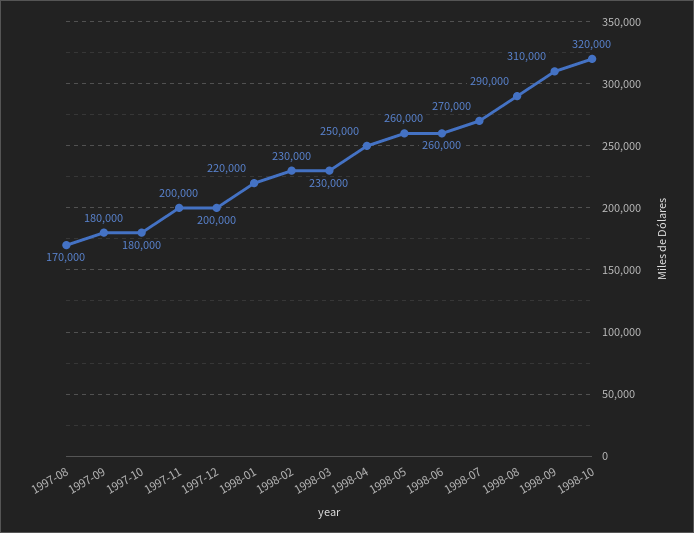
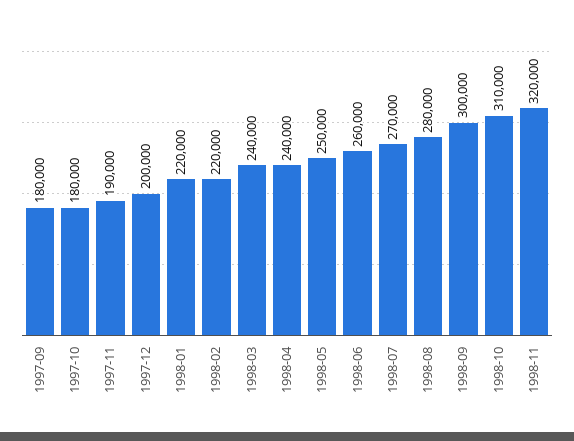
1997-08: 170000 -> none
1997-11: 200000 -> 190000
1998-02: 230000 -> 220000
1998-03: 230000 -> 240000
1998-04: 250000 -> 240000
1998-05: 260000 -> 250000
1998-08: 290000 -> 280000
1998-09: 310000 -> 300000
1998-10: 320000 -> 310000
1998-11: none -> 320000

